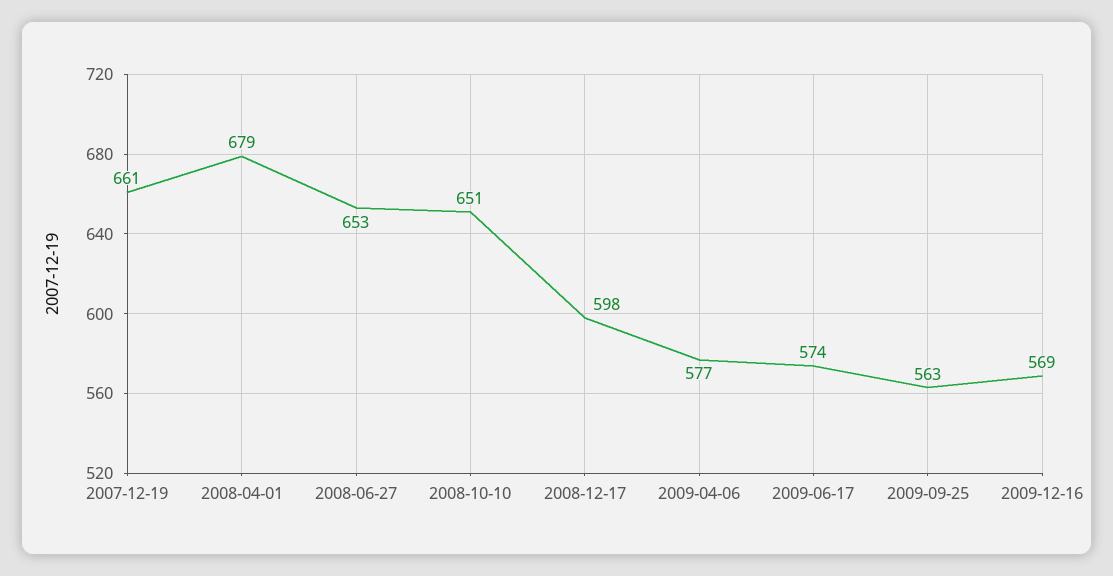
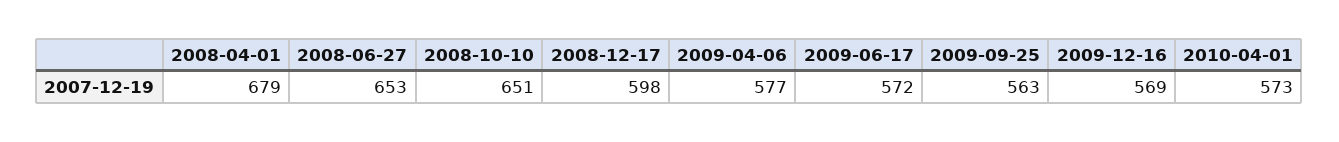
2007-12-19: 661 -> none
2009-06-17: 574 -> 572
2010-04-01: none -> 573

